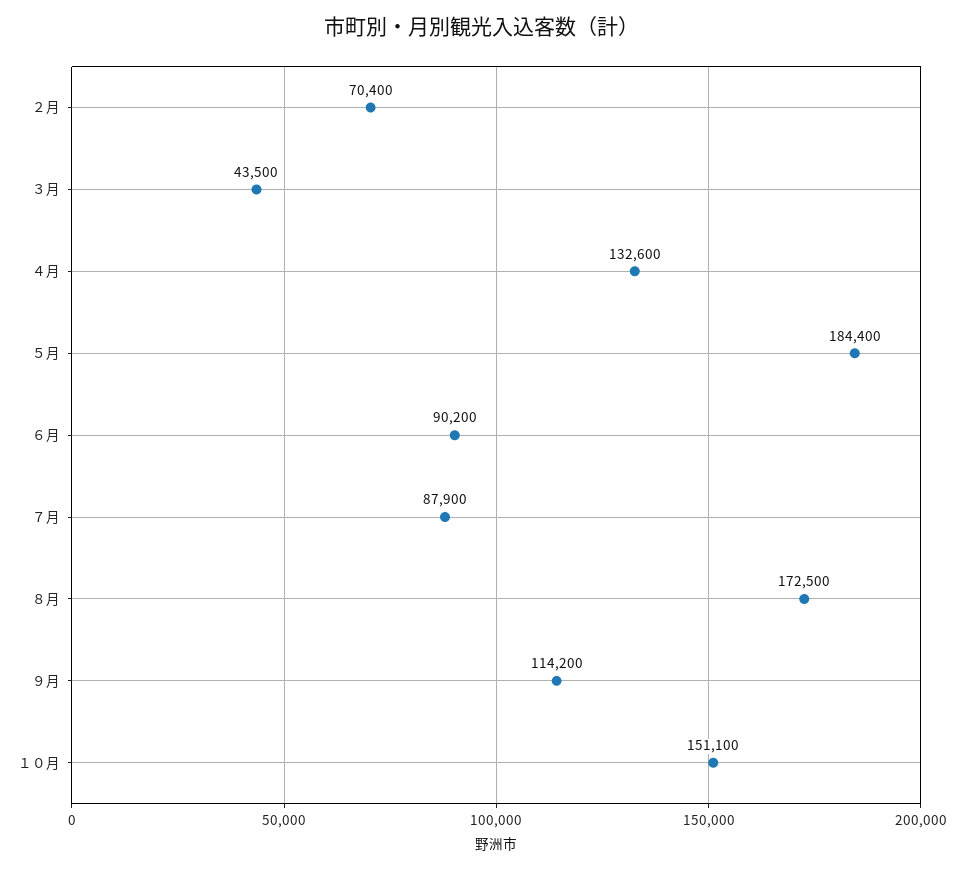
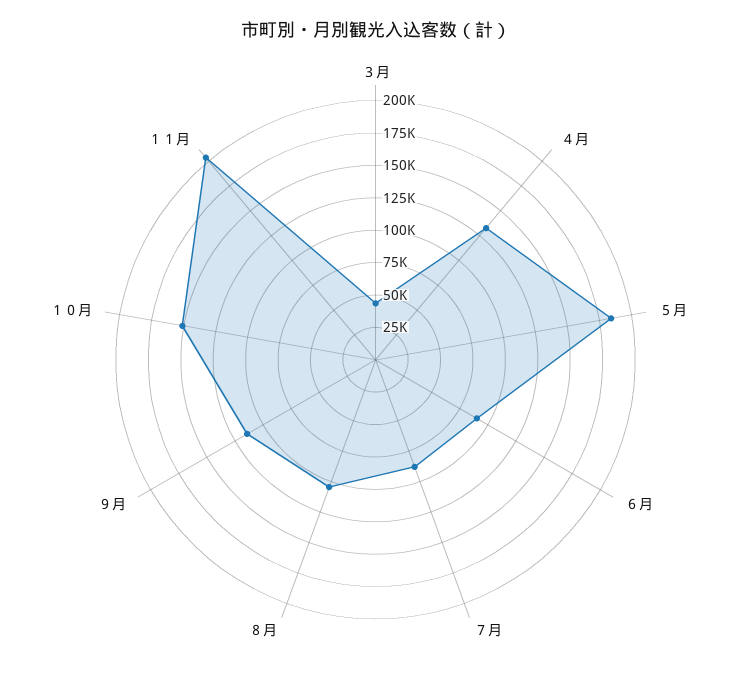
２月: 70400 -> none
８月: 172500 -> 100000
１１月: none -> 200000

